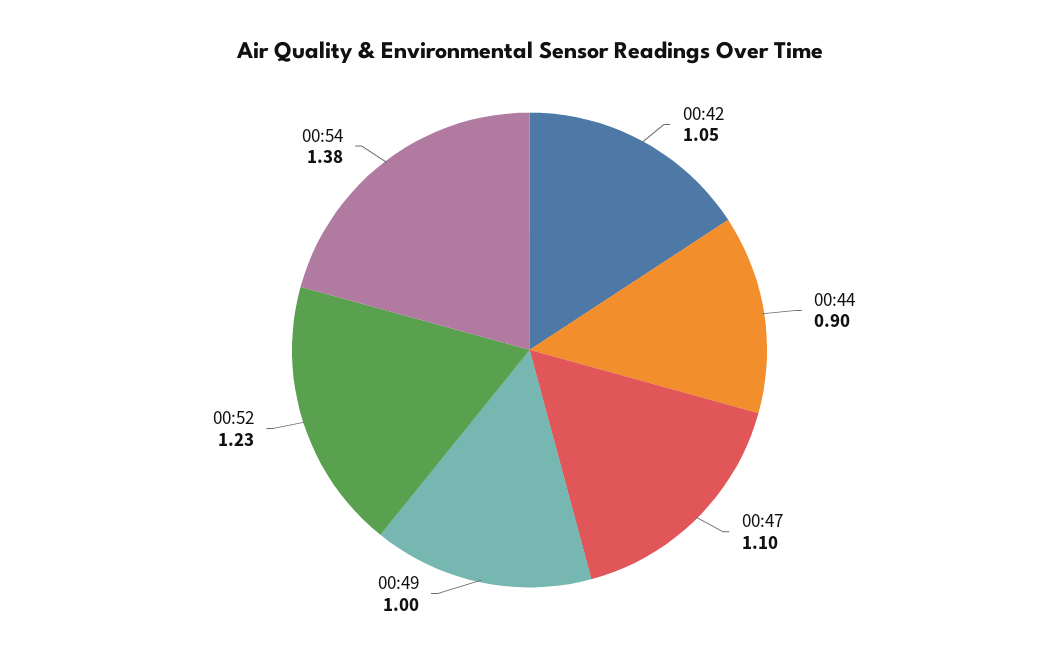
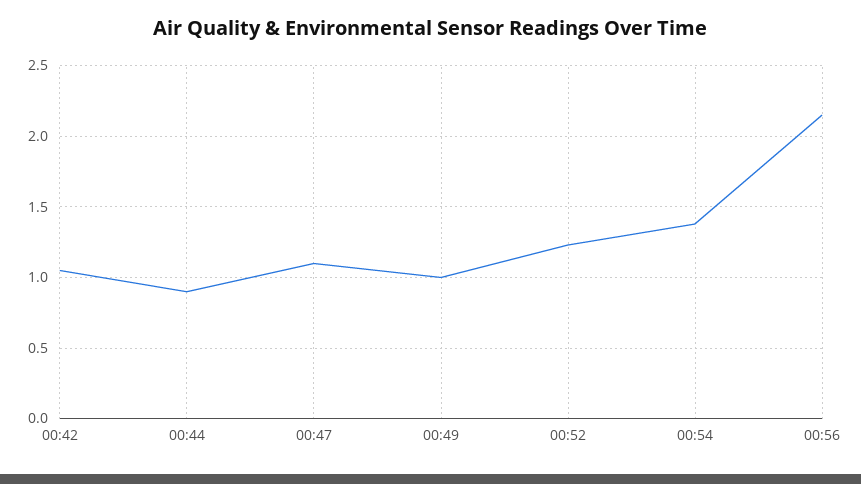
00:56: none -> 2.15

